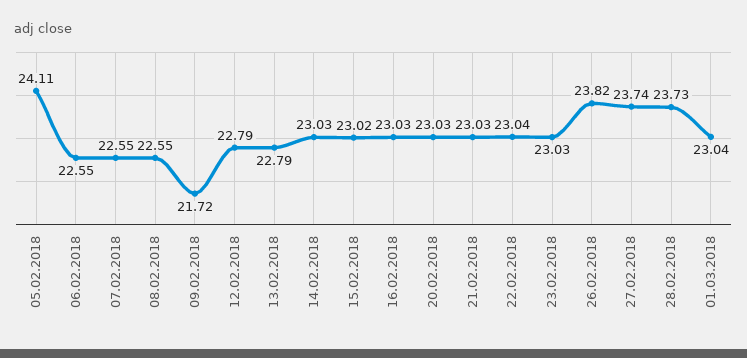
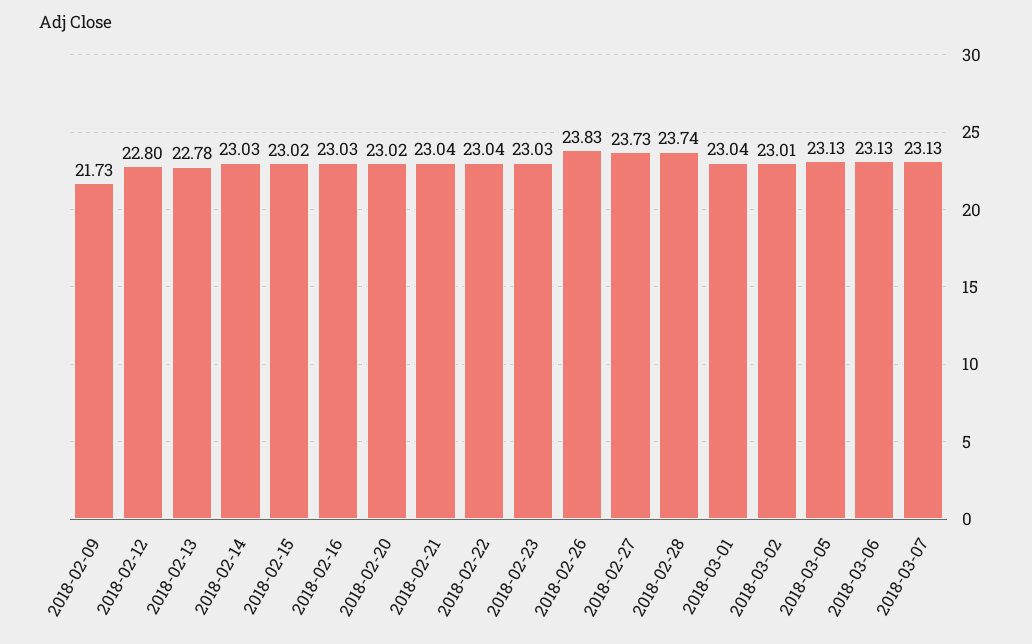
05.02.2018: 24.11 -> none
06.02.2018: 22.55 -> none
07.02.2018: 22.55 -> none
08.02.2018: 22.55 -> none
09.02.2018: 21.72 -> 21.73
12.02.2018: 22.79 -> 22.8
13.02.2018: 22.79 -> 22.78
20.02.2018: 23.03 -> 23.02
21.02.2018: 23.03 -> 23.04
26.02.2018: 23.82 -> 23.83
27.02.2018: 23.74 -> 23.73
28.02.2018: 23.73 -> 23.74
2018-03-02: none -> 23.01
2018-03-05: none -> 23.13
2018-03-06: none -> 23.13
2018-03-07: none -> 23.13

